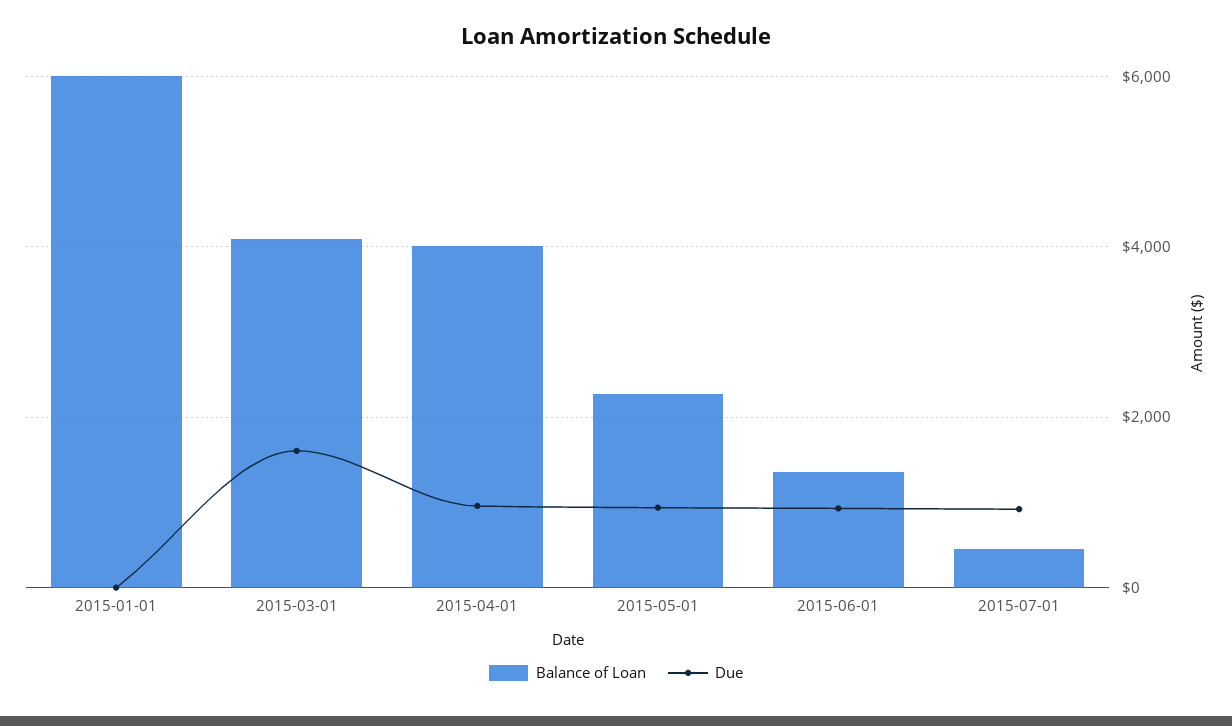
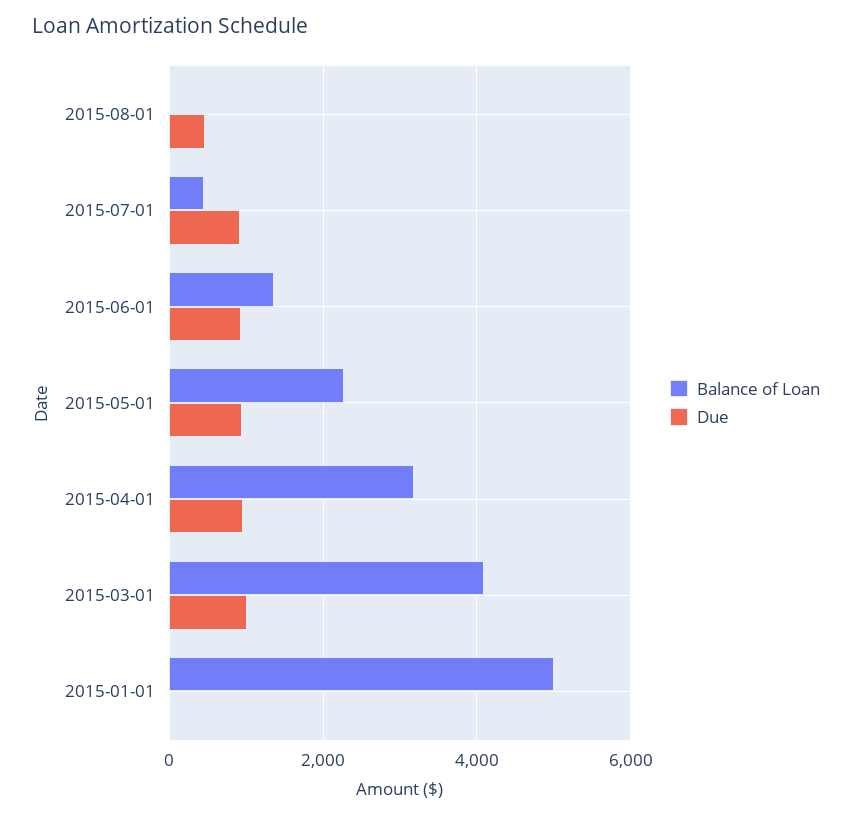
Balance of Loan, 2015-01-01: 6000 -> 5000
Due, 2015-03-01: 1600 -> 1000
Balance of Loan, 2015-04-01: 4000 -> 3200
Balance of Loan, 2015-08-01: none -> 0
Due, 2015-08-01: none -> 400

